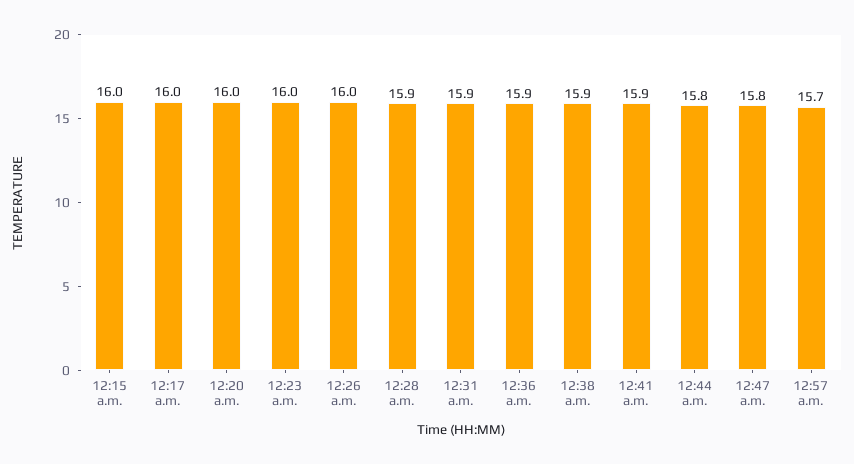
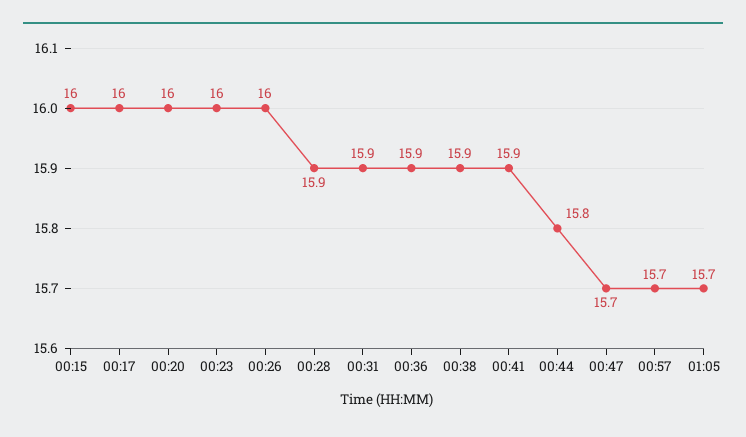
12:47 a.m.: 15.8 -> 15.7
01:05: none -> 15.7

